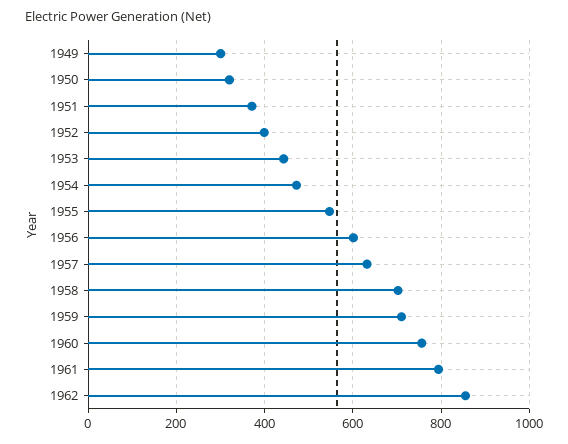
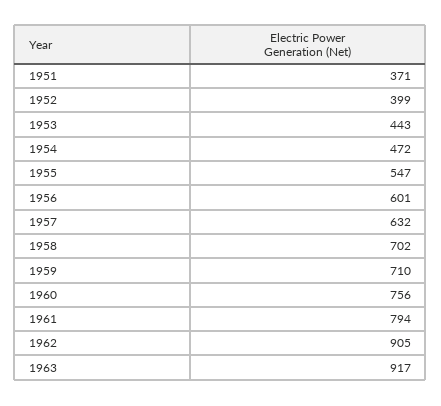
1949: 300 -> none
1950: 320 -> none
1962: 860 -> 905
1963: none -> 917

